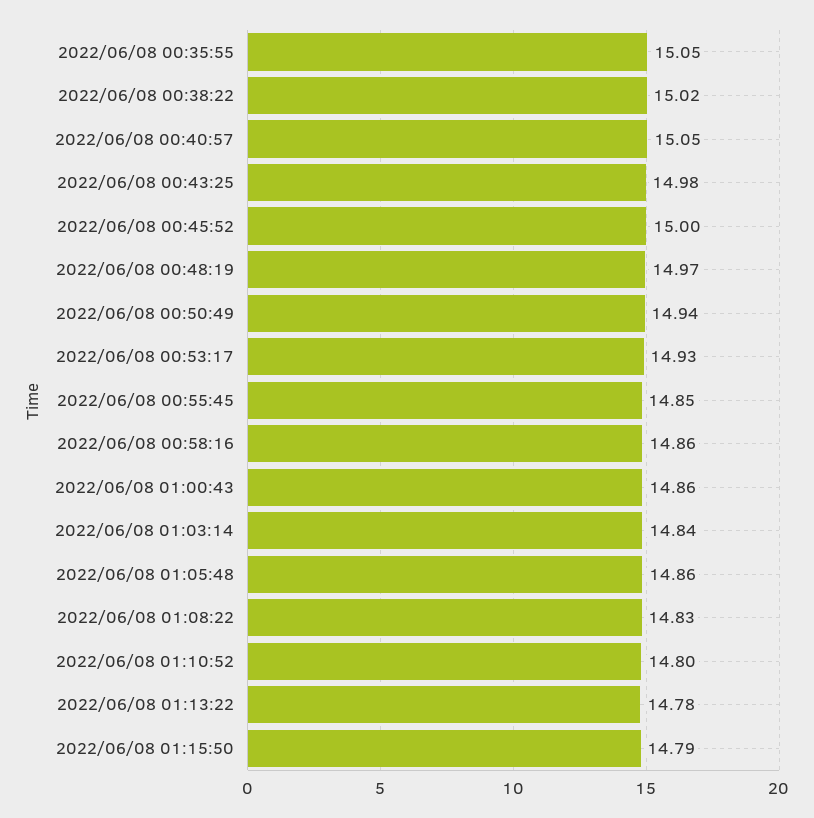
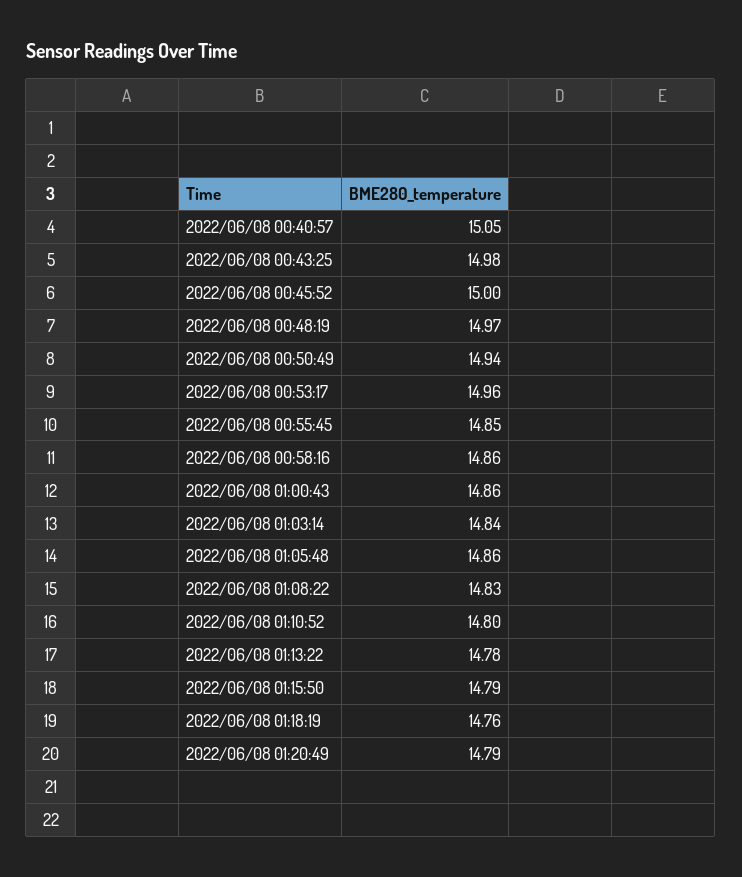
2022/06/08 00:35:55: 15.05 -> none
2022/06/08 00:38:22: 15.02 -> none
2022/06/08 00:53:17: 14.93 -> 14.96
2022/06/08 01:18:19: none -> 14.76
2022/06/08 01:20:49: none -> 14.79

